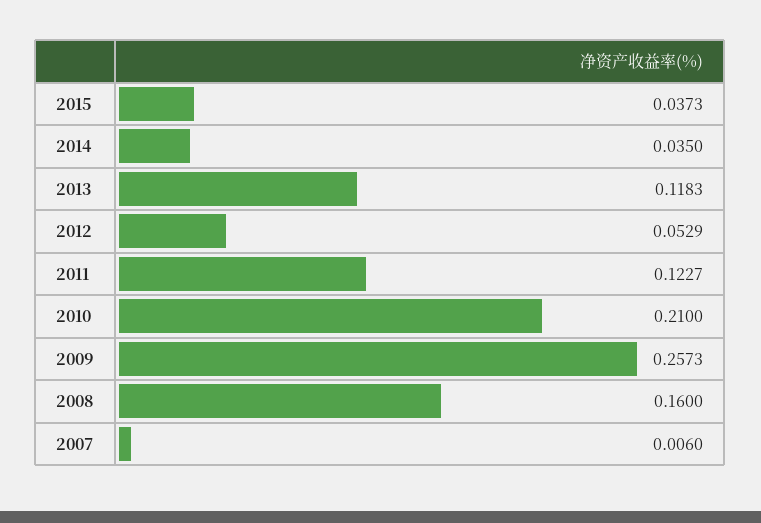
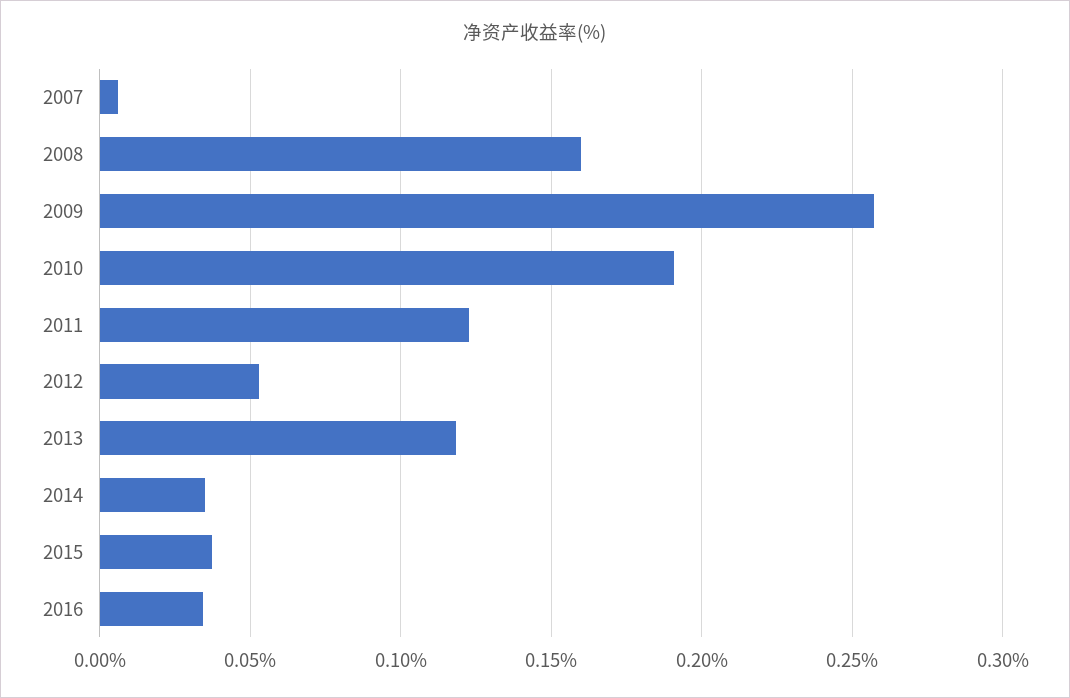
2010: 0.21 -> 0.19
2016: none -> 0.035

